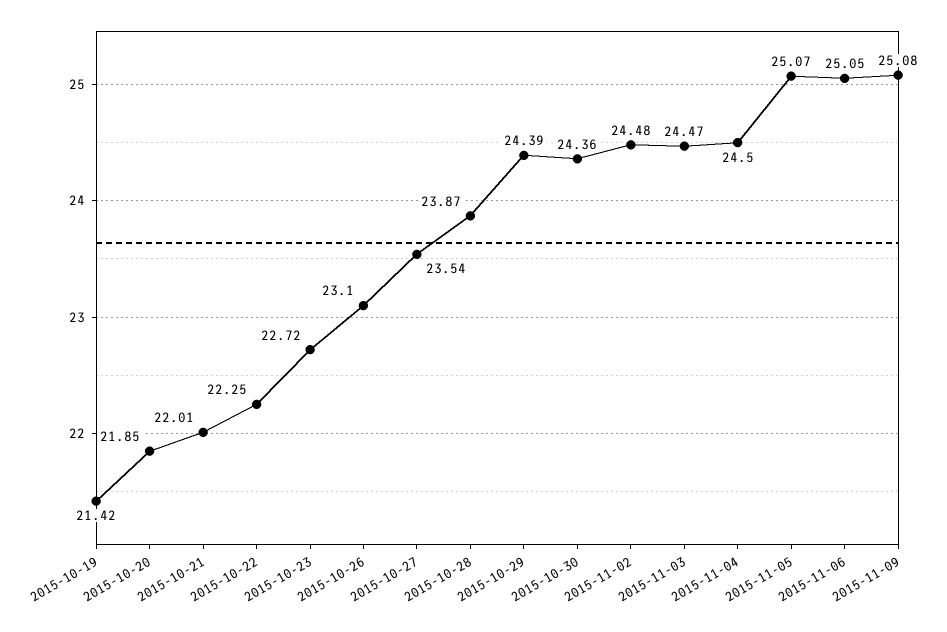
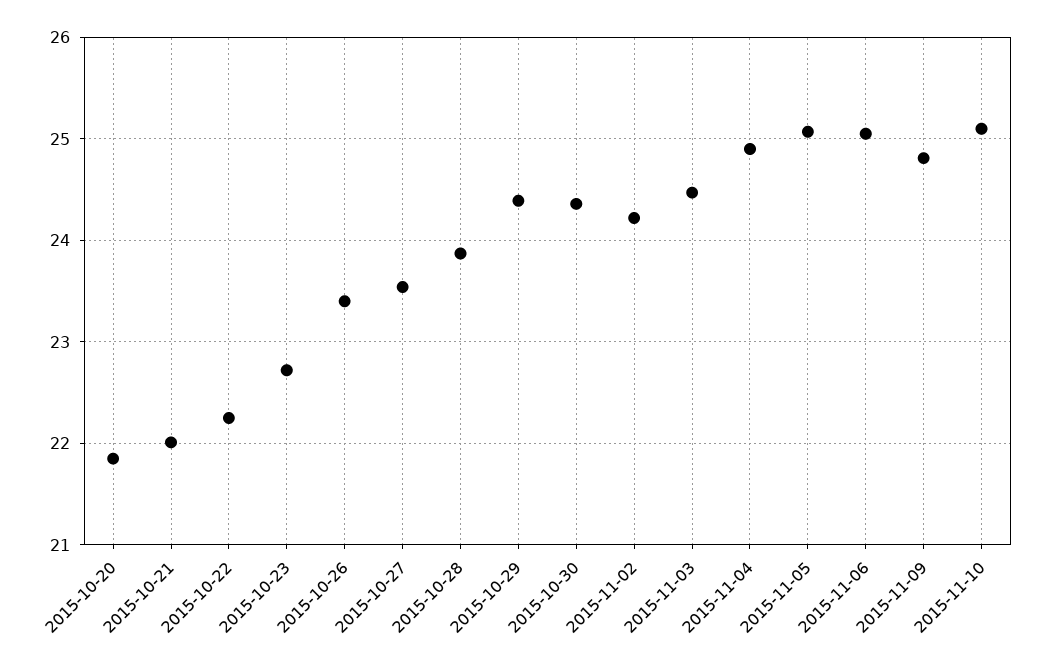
2015-10-19: 21.42 -> none
2015-10-26: 23.1 -> 23.4
2015-11-02: 24.48 -> 24.2
2015-11-04: 24.5 -> 24.9
2015-11-09: 25.08 -> 24.8
2015-11-10: none -> 25.1

